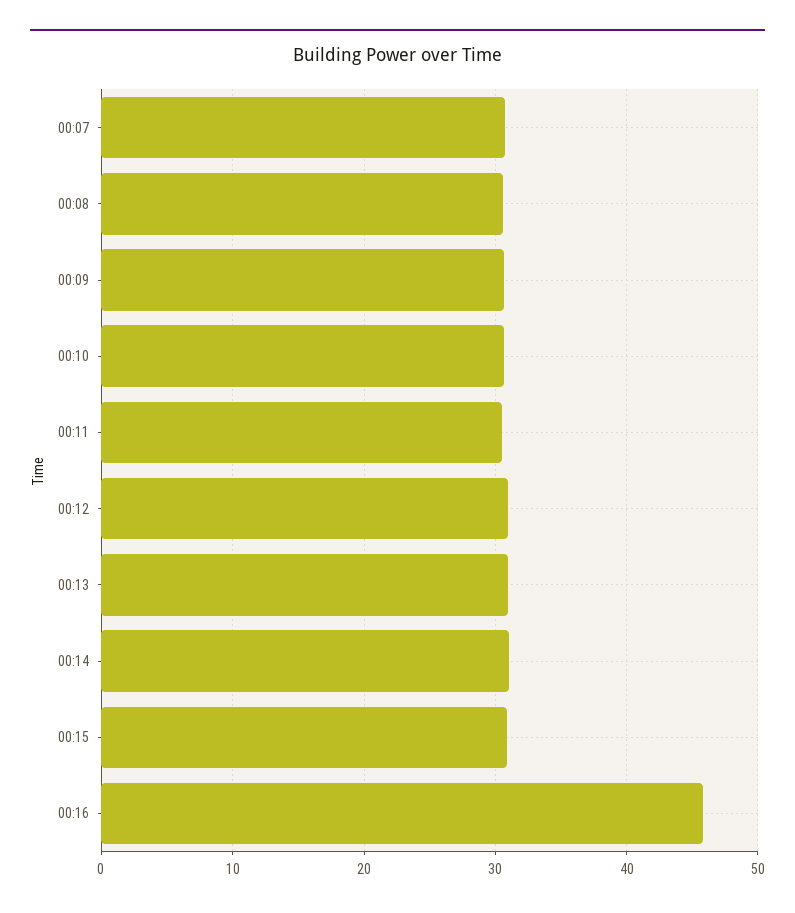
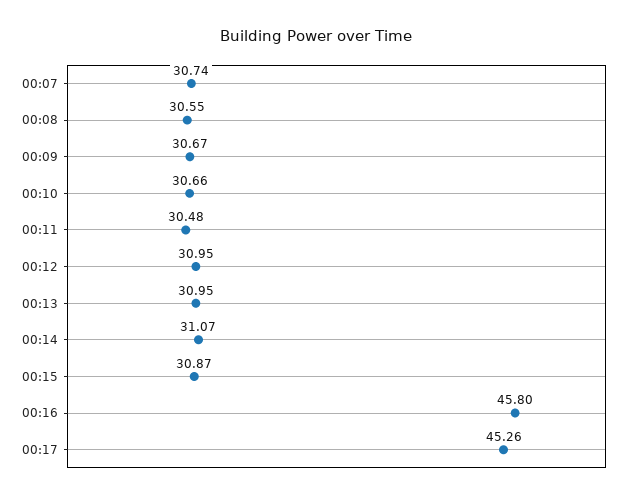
00:17: none -> 45.26

